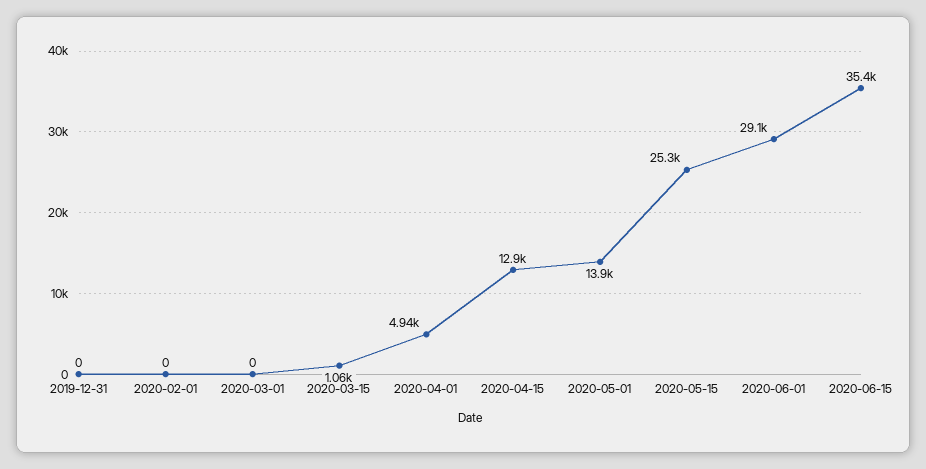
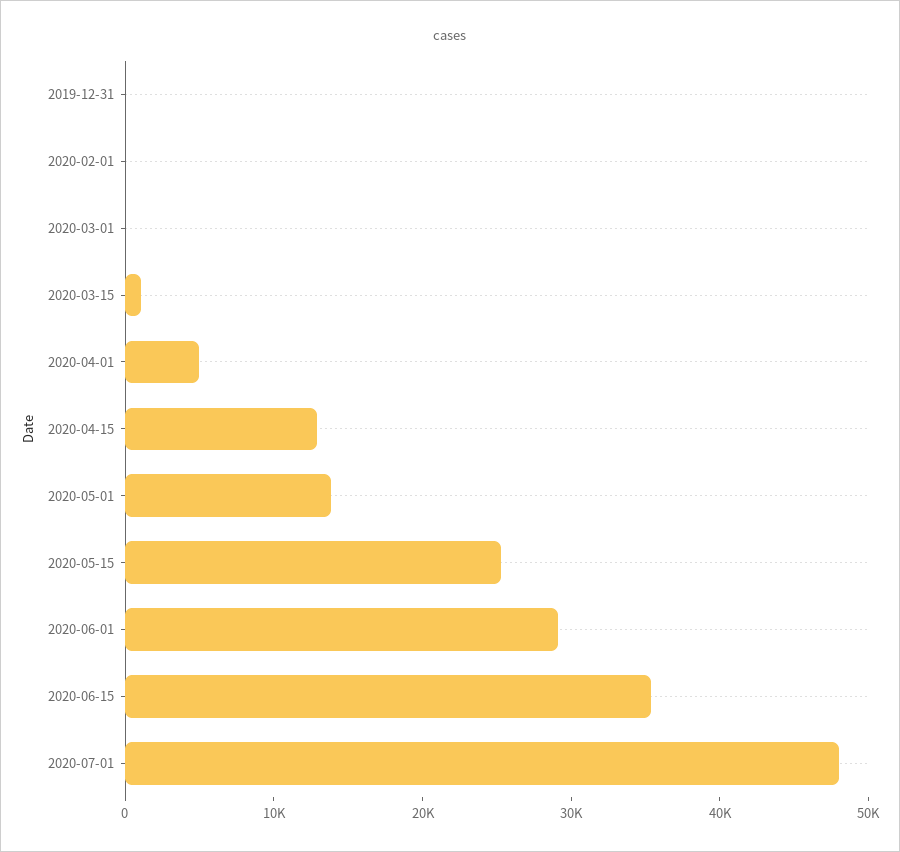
2020-07-01: none -> 48000

